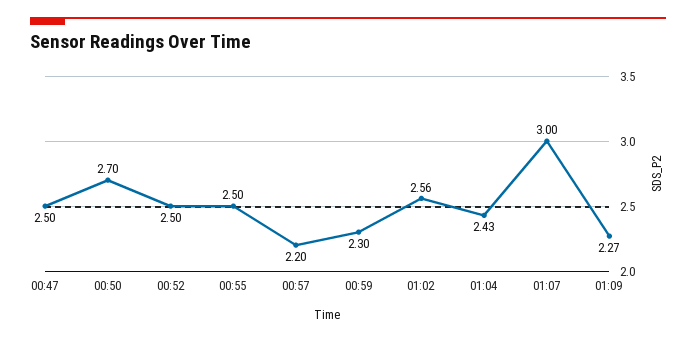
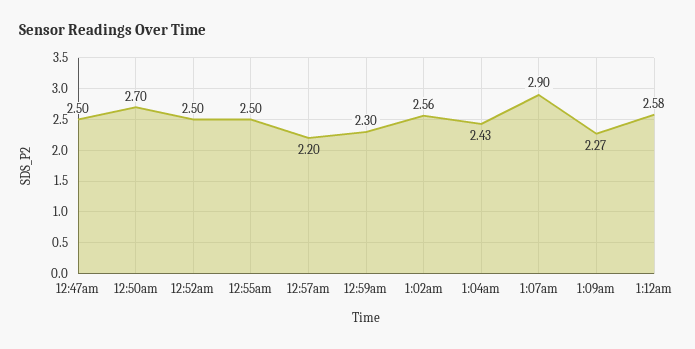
01:07: 3 -> 2.9
1:12am: none -> 2.58

